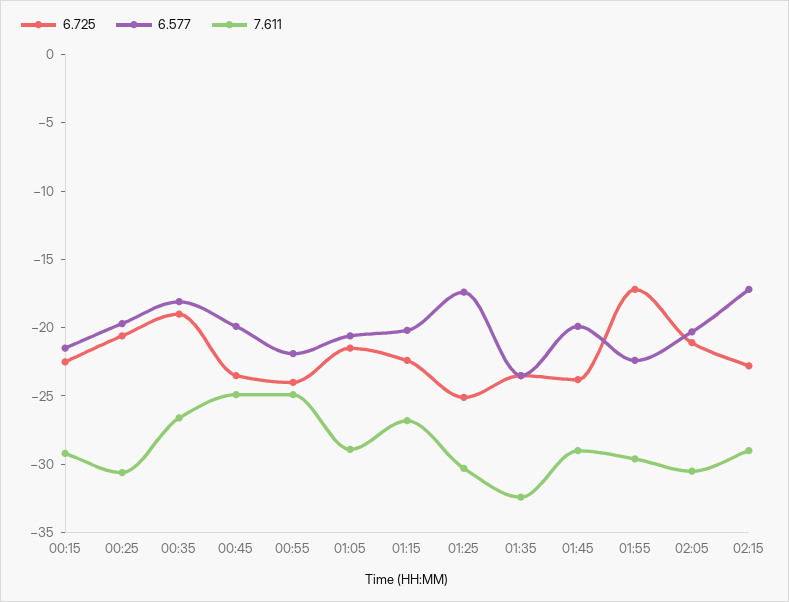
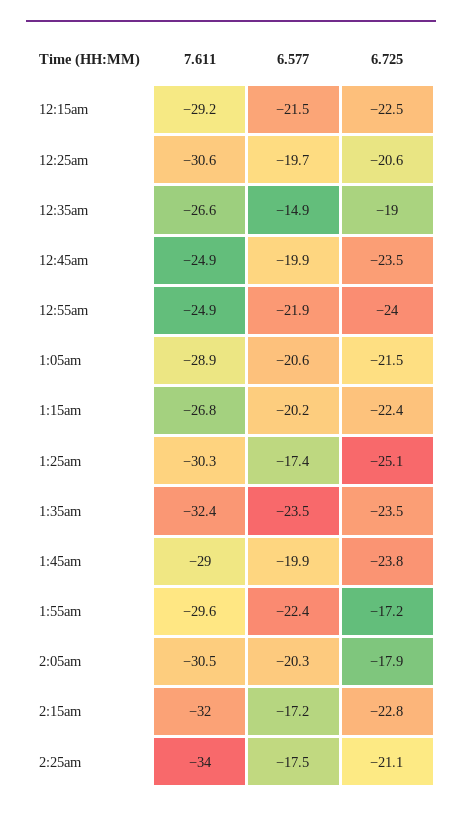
6.577, 00:35: -18 -> -14.9
6.725, 02:05: -21 -> -17.9
7.611, 02:15: -29 -> -32
7.611, 2:25am: none -> -34
6.577, 2:25am: none -> -17.5
6.725, 2:25am: none -> -21.1

